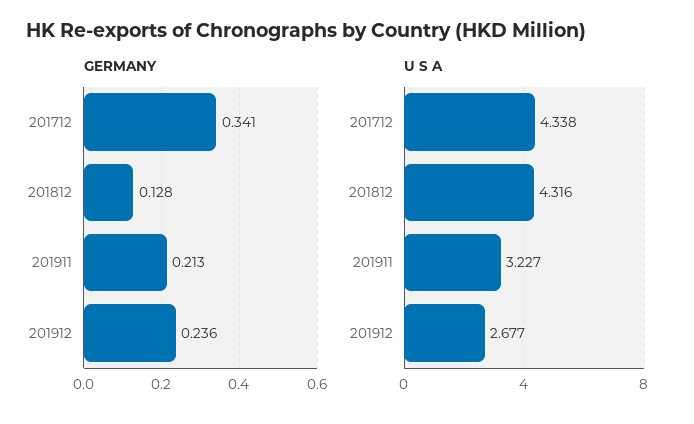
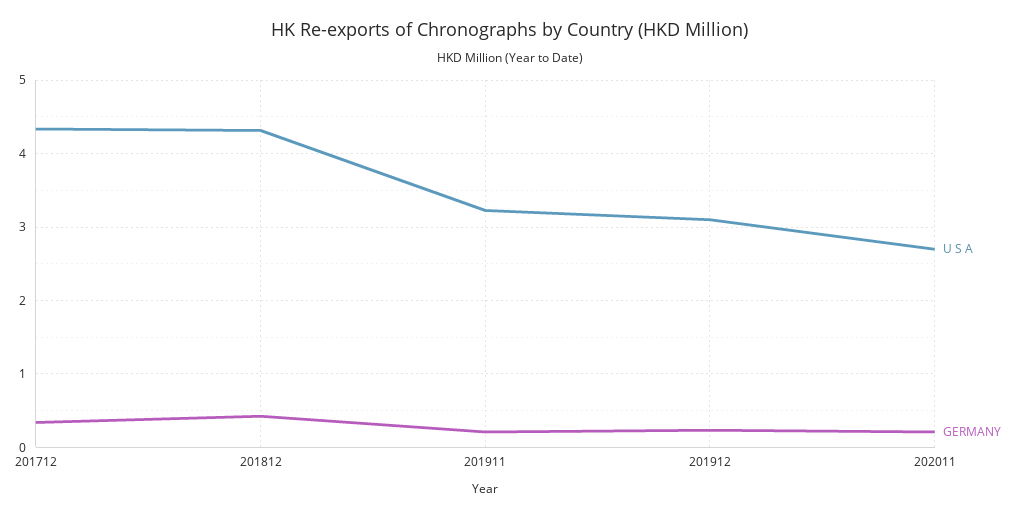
GERMANY, 201812: 0.128 -> 0.4
U S A, 201912: 2.677 -> 3.1
U S A, 202011: none -> 2.7
GERMANY, 202011: none -> 0.2

